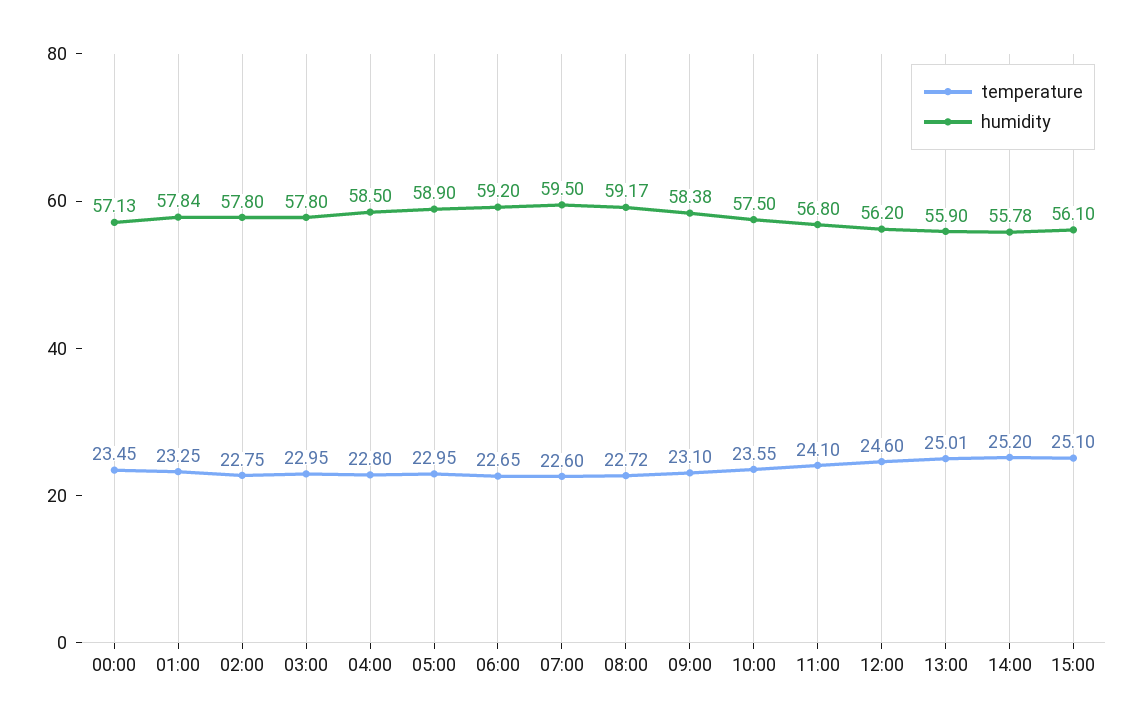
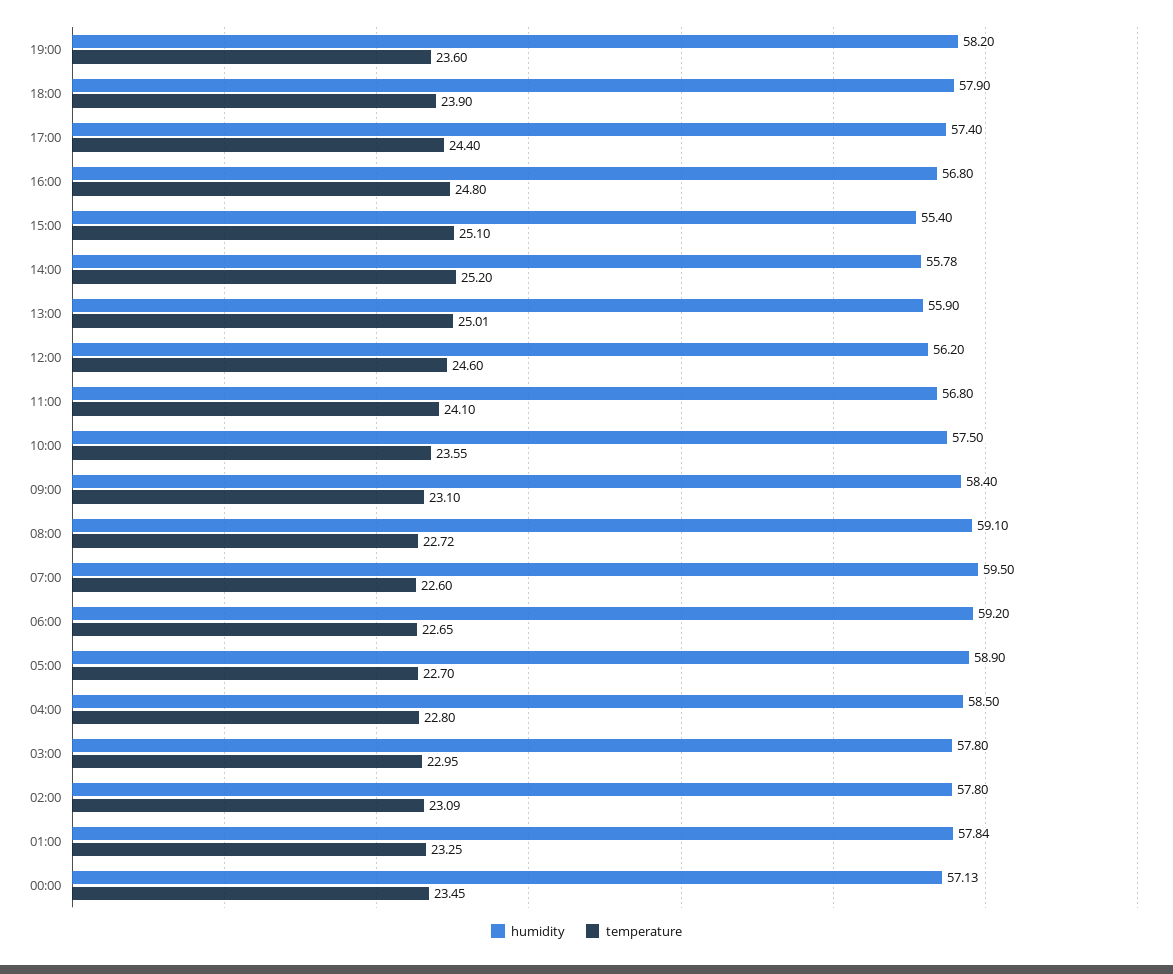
temperature, 02:00: 22.75 -> 23.09
temperature, 05:00: 22.95 -> 22.7
humidity, 08:00: 59.17 -> 59.1
humidity, 09:00: 58.38 -> 58.4
humidity, 15:00: 56.1 -> 55.4
humidity, 19:00: none -> 58.2
temperature, 19:00: none -> 23.6
humidity, 18:00: none -> 57.9
temperature, 18:00: none -> 23.9
humidity, 17:00: none -> 57.4
temperature, 17:00: none -> 24.4
humidity, 16:00: none -> 56.8
temperature, 16:00: none -> 24.8

